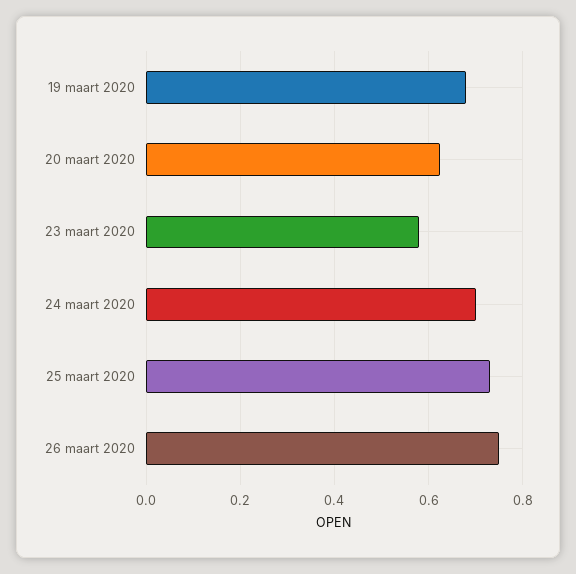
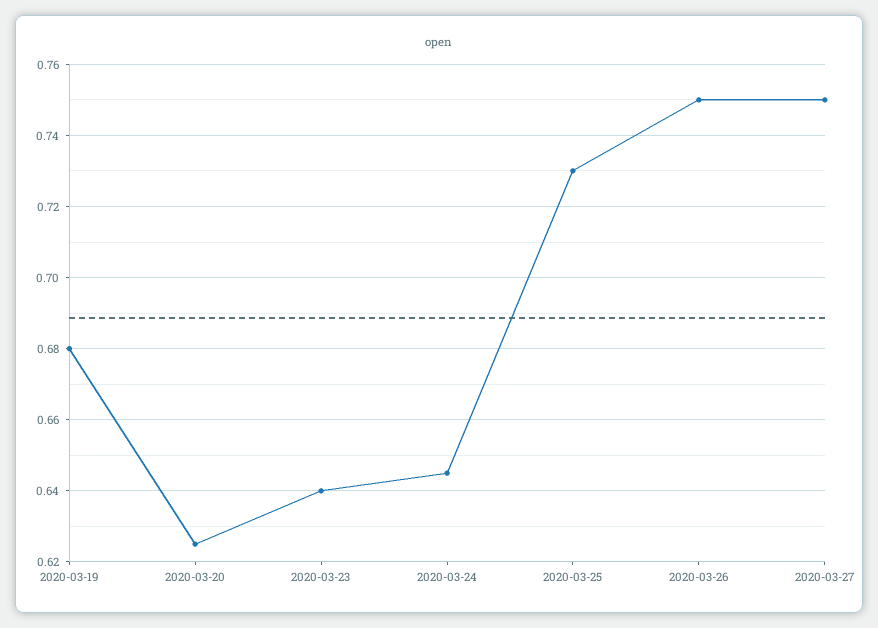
23 maart 2020: 0.58 -> 0.64
24 maart 2020: 0.7 -> 0.645
2020-03-27: none -> 0.75

